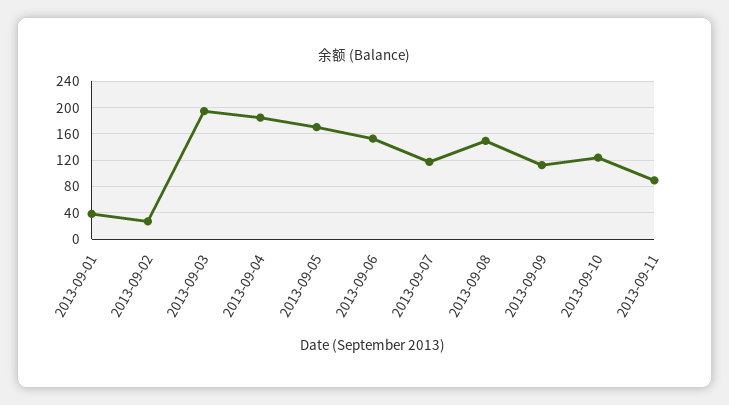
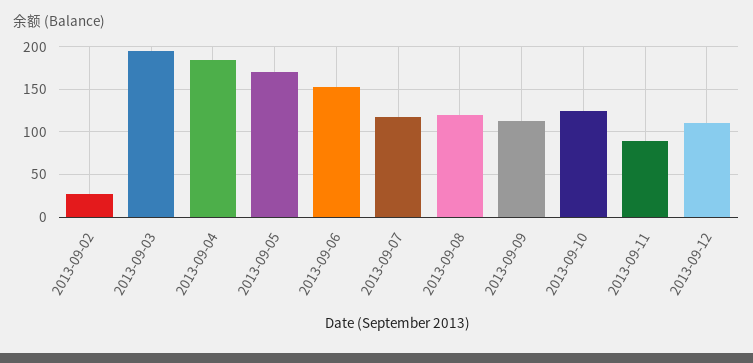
2013-09-01: 40 -> none
2013-09-08: 150 -> 120
2013-09-12: none -> 110

